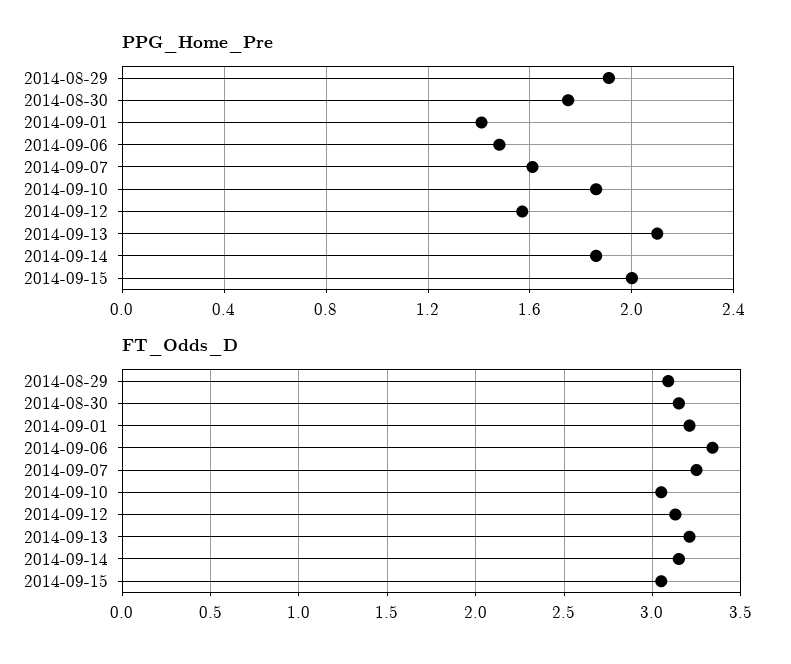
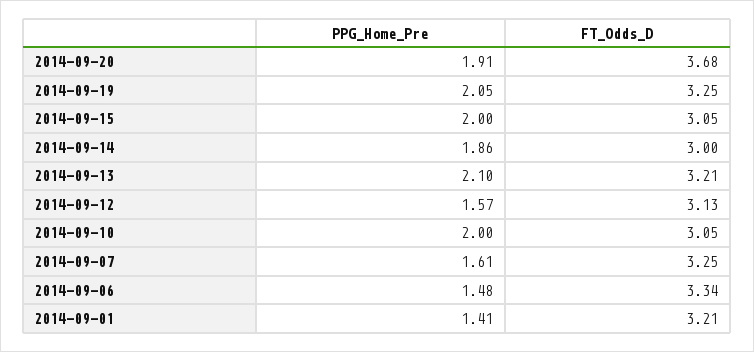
PPG_Home_Pre, 2014-08-29: 1.9 -> none
PPG_Home_Pre, 2014-08-30: 1.75 -> none
PPG_Home_Pre, 2014-09-10: 1.85 -> 2
FT_Odds_D, 2014-08-29: 3.1 -> none
FT_Odds_D, 2014-08-30: 3.15 -> none
FT_Odds_D, 2014-09-14: 3.15 -> 3
PPG_Home_Pre, 2014-09-20: none -> 1.91
FT_Odds_D, 2014-09-20: none -> 3.68
PPG_Home_Pre, 2014-09-19: none -> 2.05
FT_Odds_D, 2014-09-19: none -> 3.25

